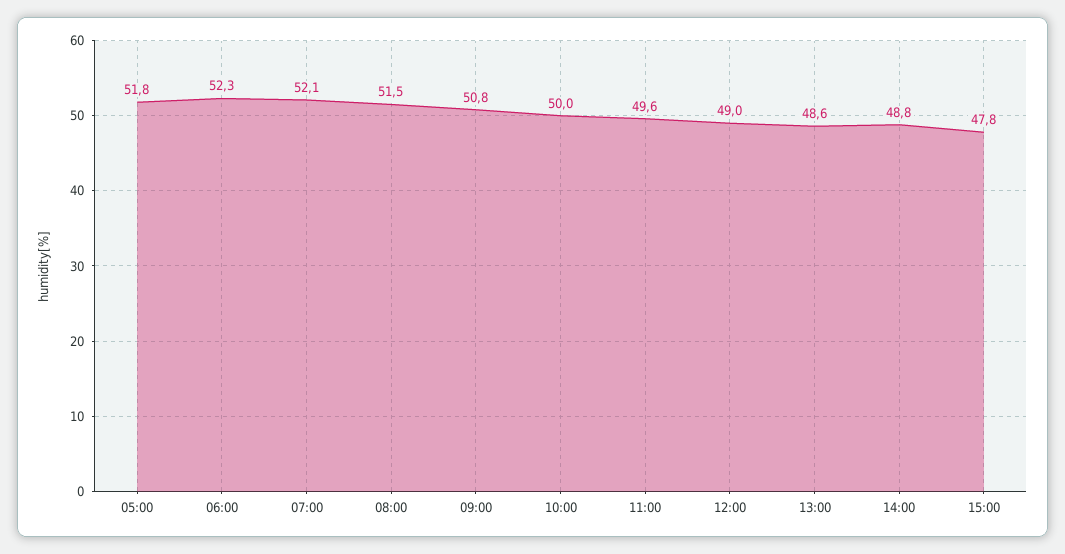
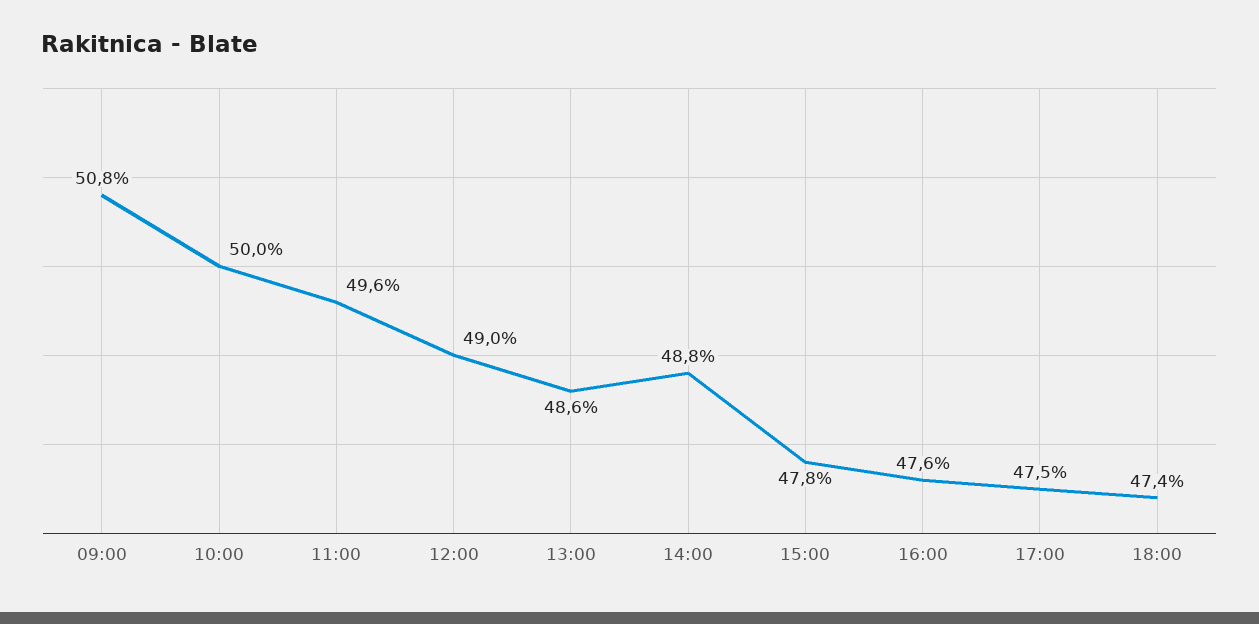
05:00: 51.8 -> none
06:00: 52.3 -> none
07:00: 52.1 -> none
08:00: 51.5 -> none
16:00: none -> 47.6
17:00: none -> 47.5
18:00: none -> 47.4

